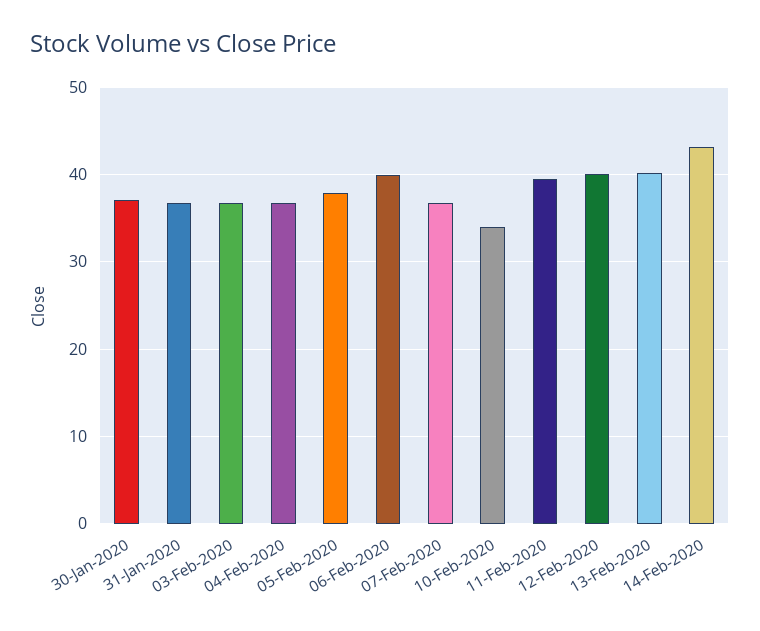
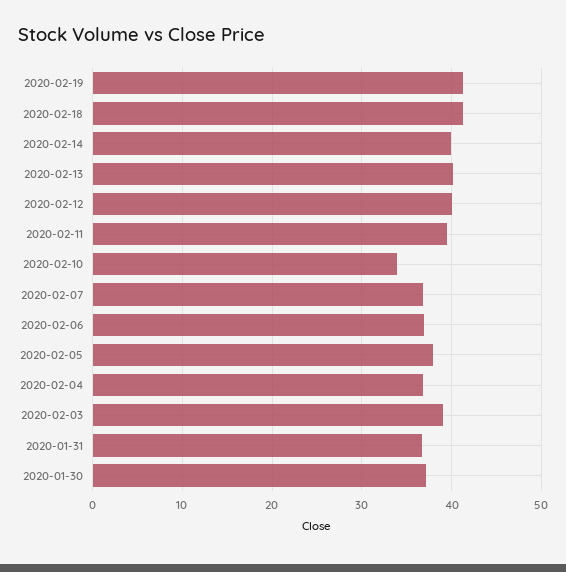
03-Feb-2020: 37 -> 39
06-Feb-2020: 40 -> 37
14-Feb-2020: 43 -> 40
2020-02-19: none -> 41
2020-02-18: none -> 41

